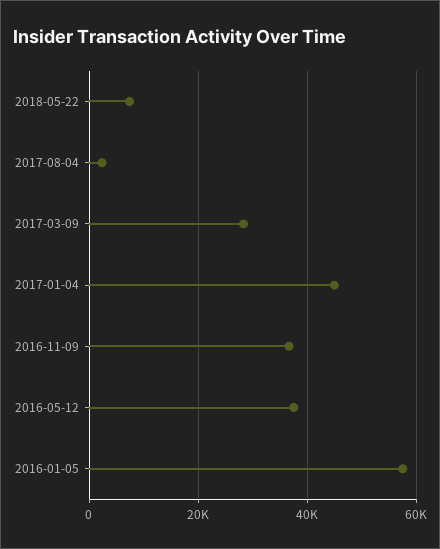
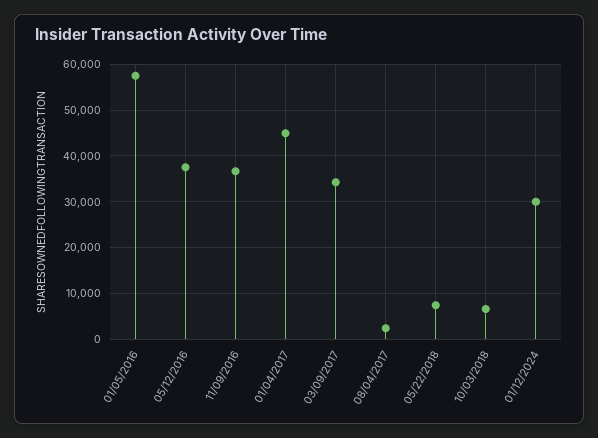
2017-03-09: 28000 -> 34000
10/03/2018: none -> 6000
01/12/2024: none -> 30000

